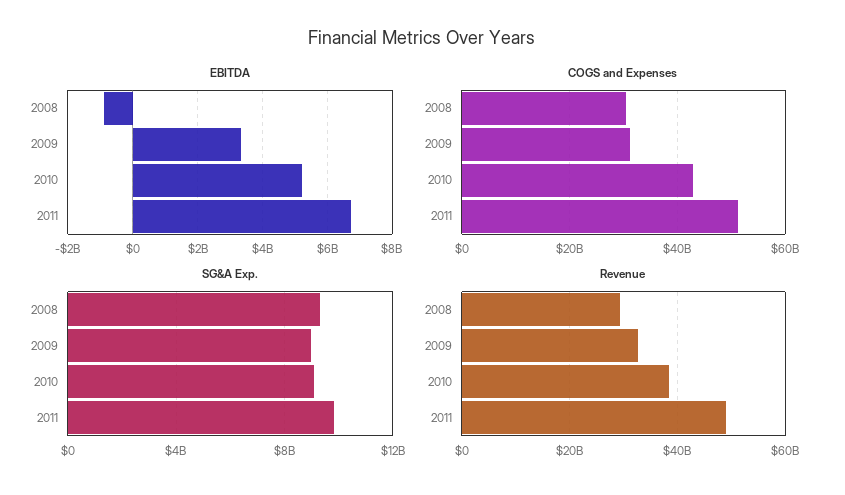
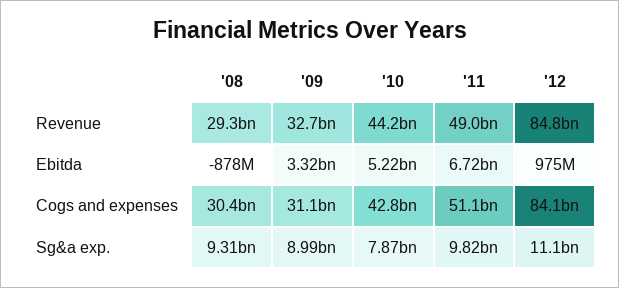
SG&A Exp., 2010: 9000000000 -> 7870000000
Revenue, 2010: 38000000000 -> 44200000000
Revenue, '12: none -> 84800000000
EBITDA, '12: none -> 975000000
COGS and Expenses, '12: none -> 84100000000
SG&A Exp., '12: none -> 11100000000

